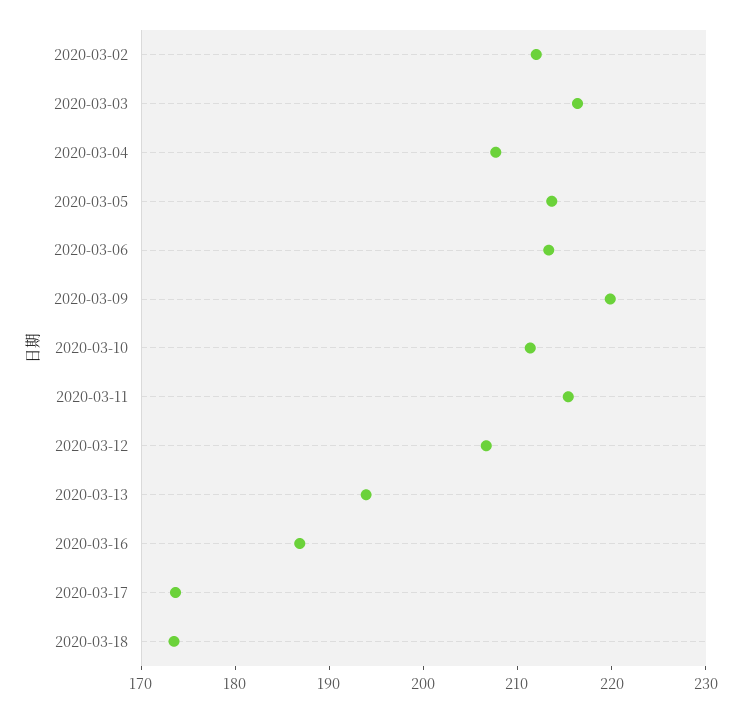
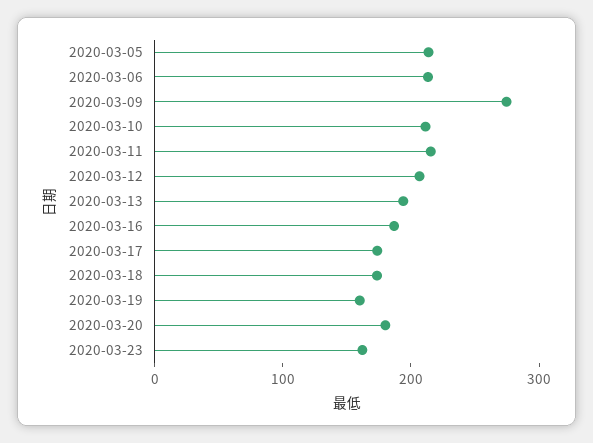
2020-03-02: 212 -> none
2020-03-03: 216 -> none
2020-03-04: 208 -> none
2020-03-09: 220 -> 280
2020-03-19: none -> 160
2020-03-20: none -> 180
2020-03-23: none -> 160

